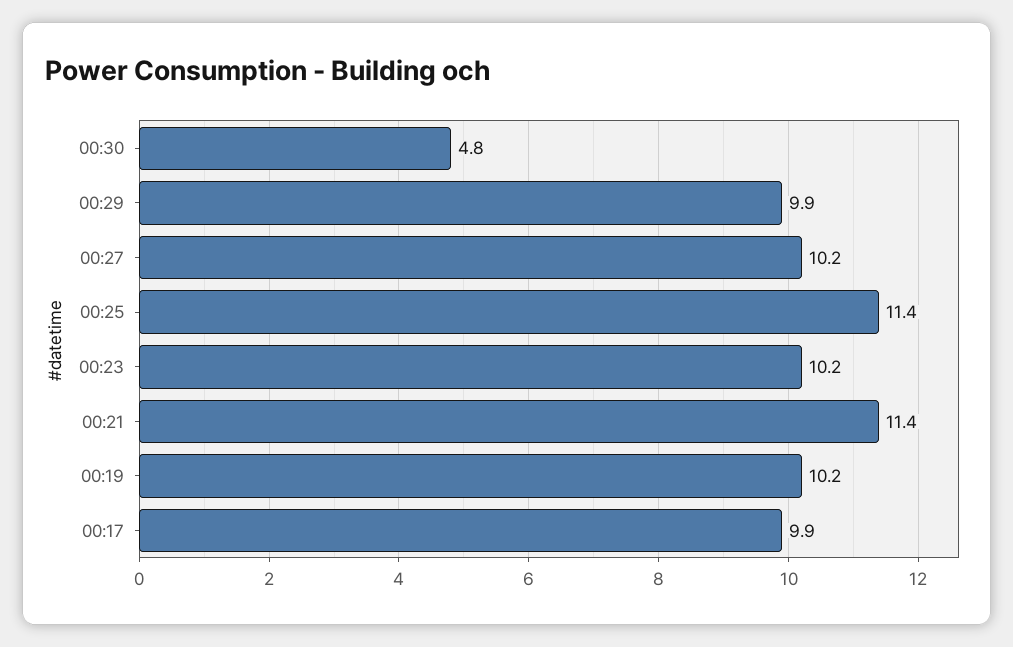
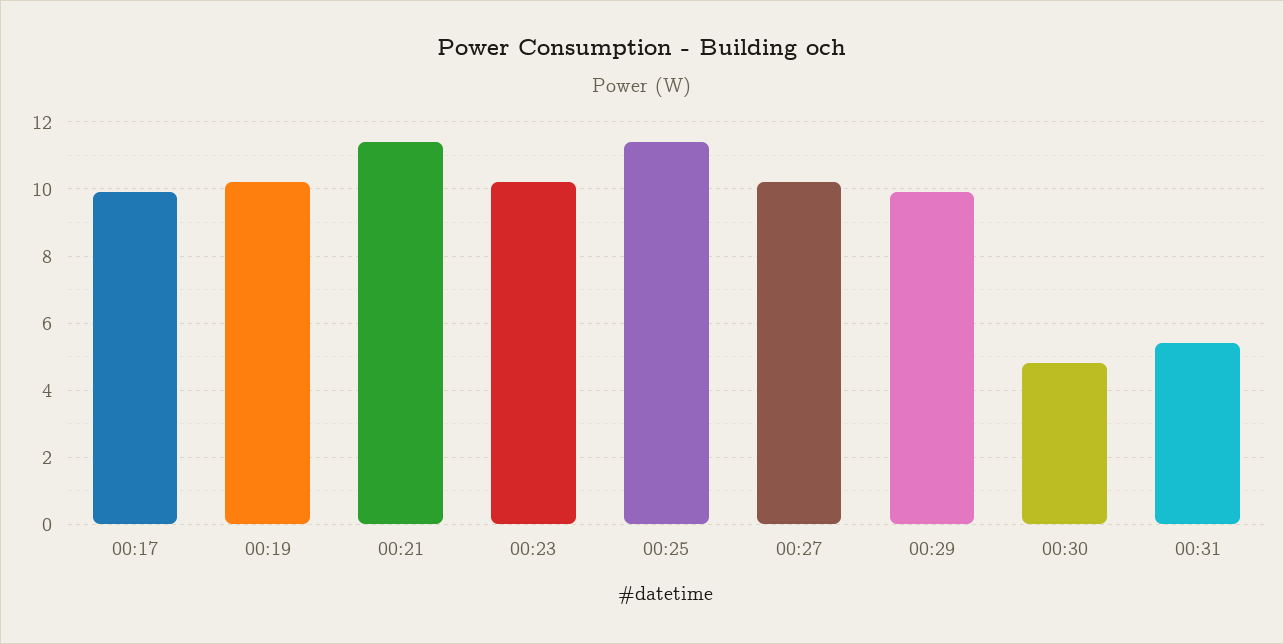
00:31: none -> 5.5

